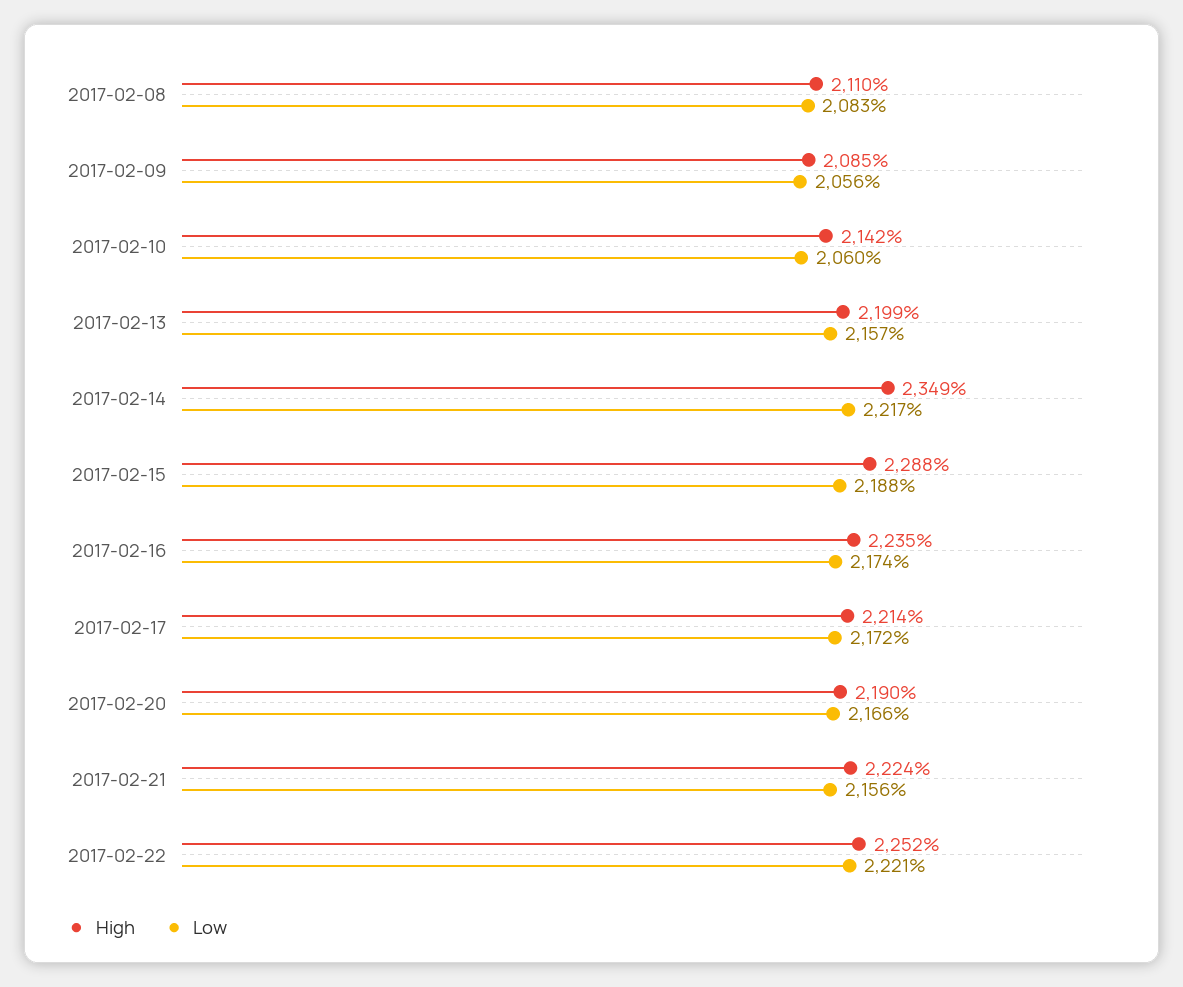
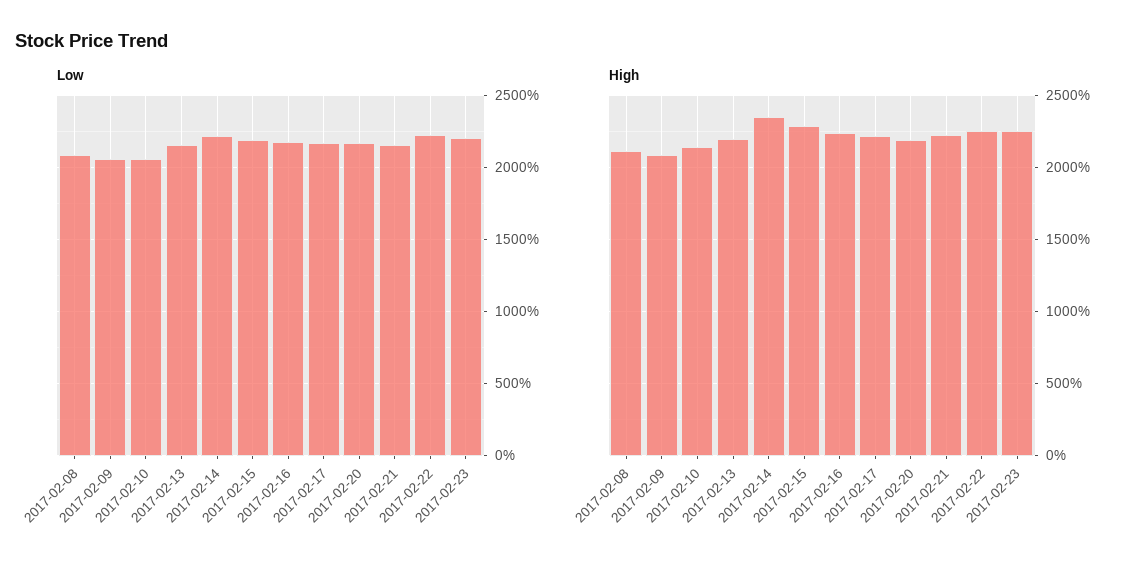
Low, 2017-02-23: none -> 2200
High, 2017-02-23: none -> 2250

